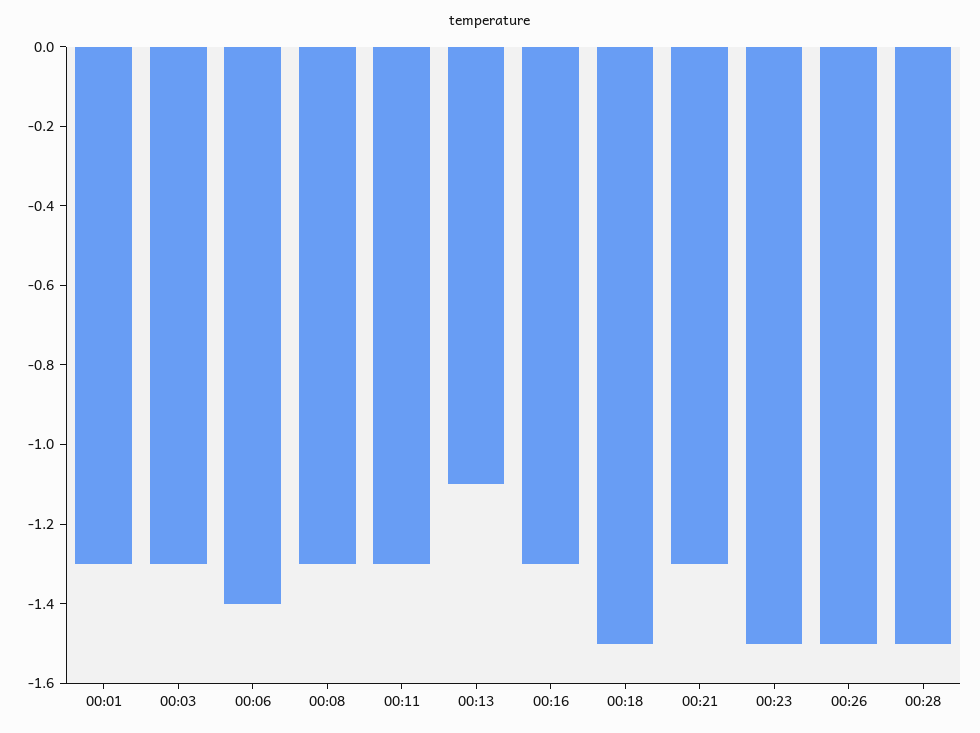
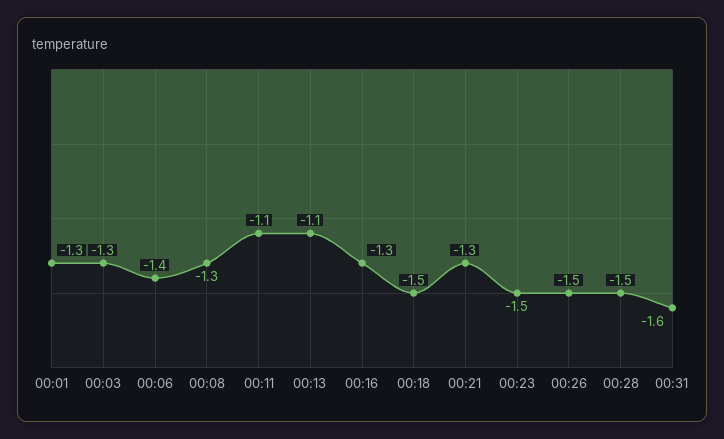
00:11: -1.3 -> -1.1
00:31: none -> -1.6

